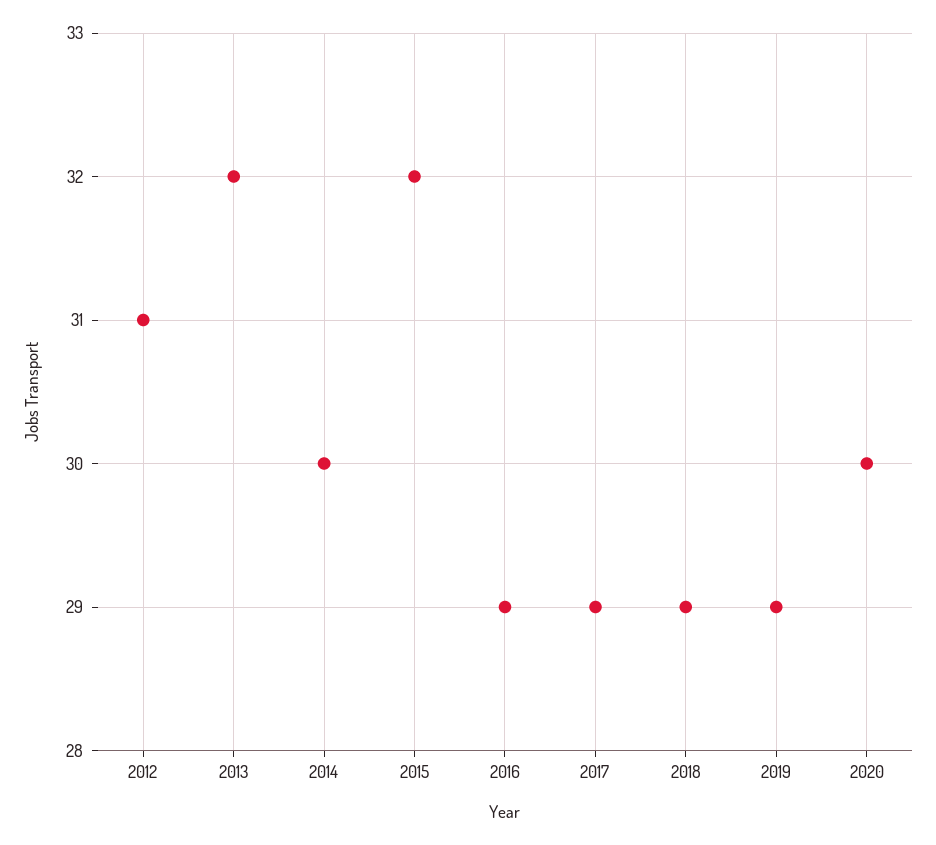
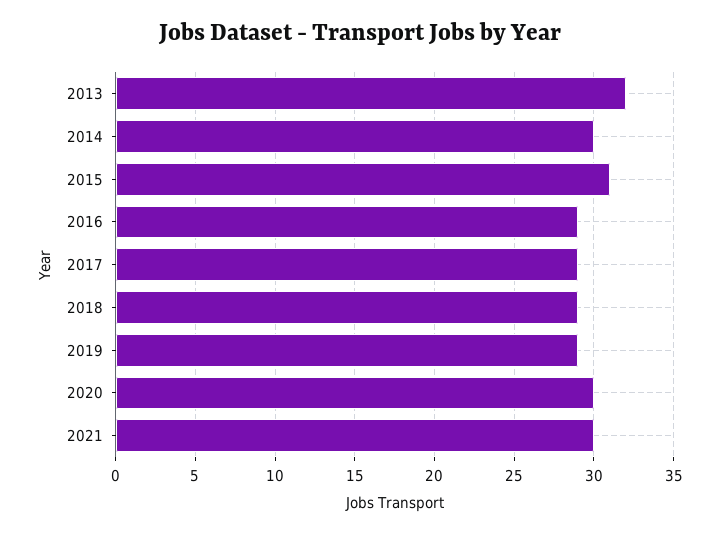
2012: 31 -> none
2015: 32 -> 31
2021: none -> 30

